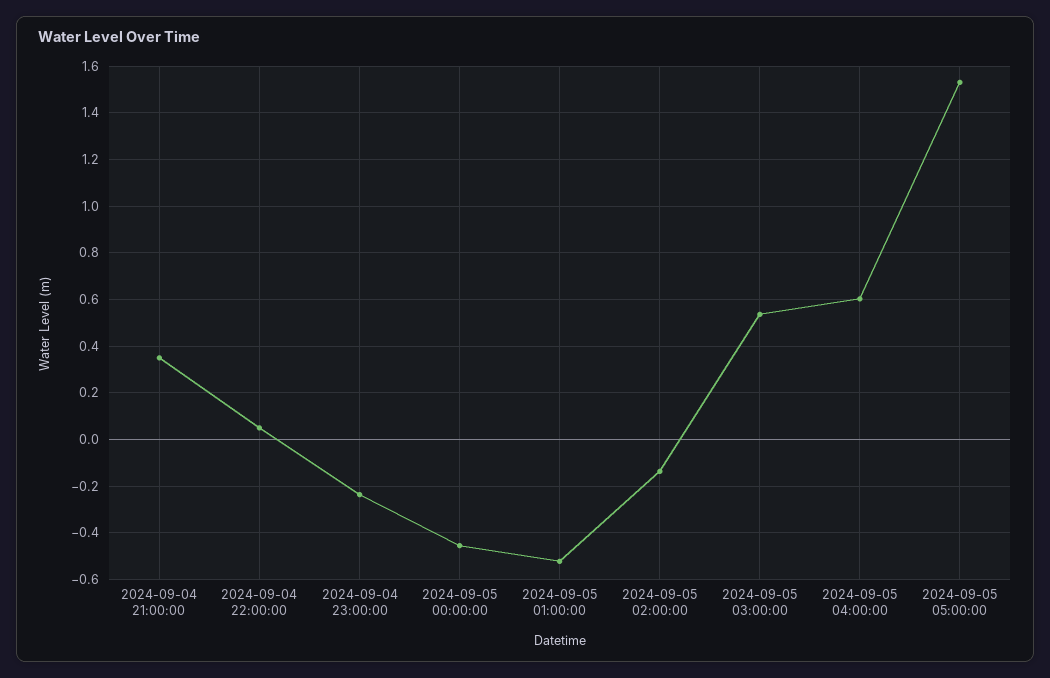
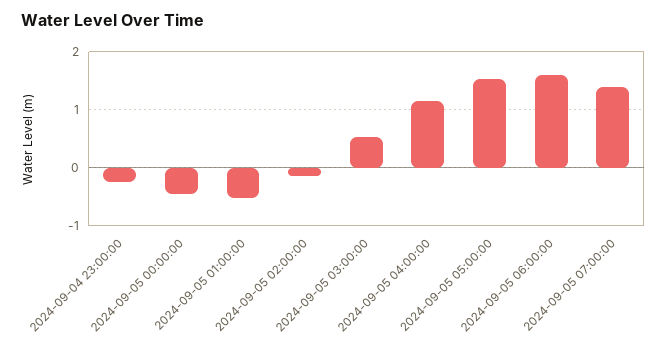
2024-09-04 21:00:00: 0.35 -> none
2024-09-04 22:00:00: 0.05 -> none
2024-09-05 04:00:00: 0.6 -> 1.2
2024-09-05 06:00:00: none -> 1.6
2024-09-05 07:00:00: none -> 1.4

